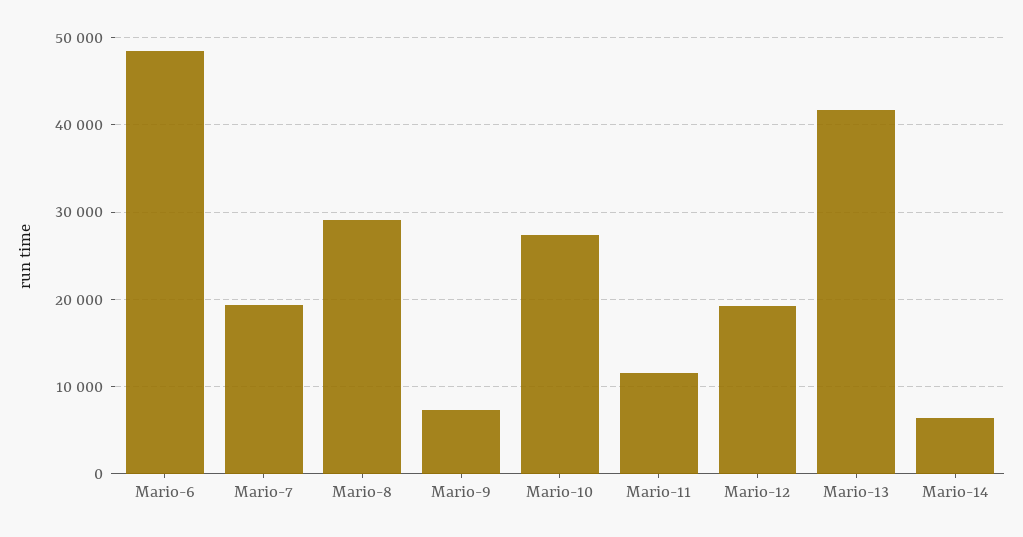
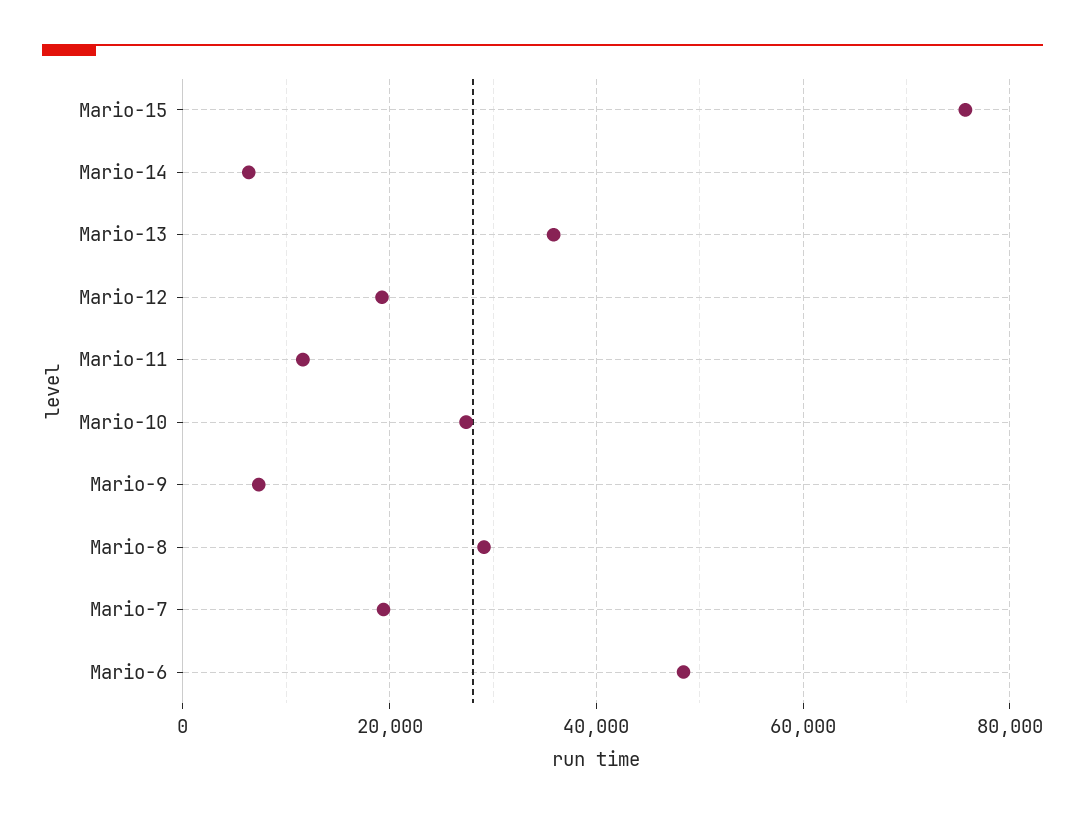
Mario-13: 42000 -> 36000
Mario-15: none -> 76000

